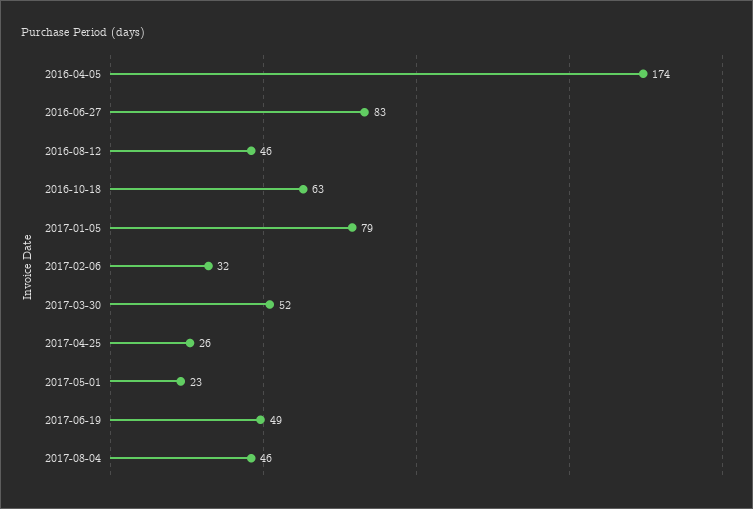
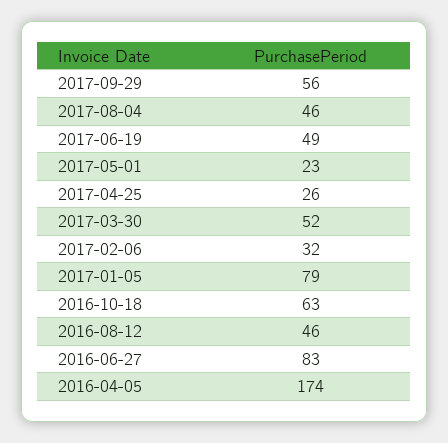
2017-09-29: none -> 56

